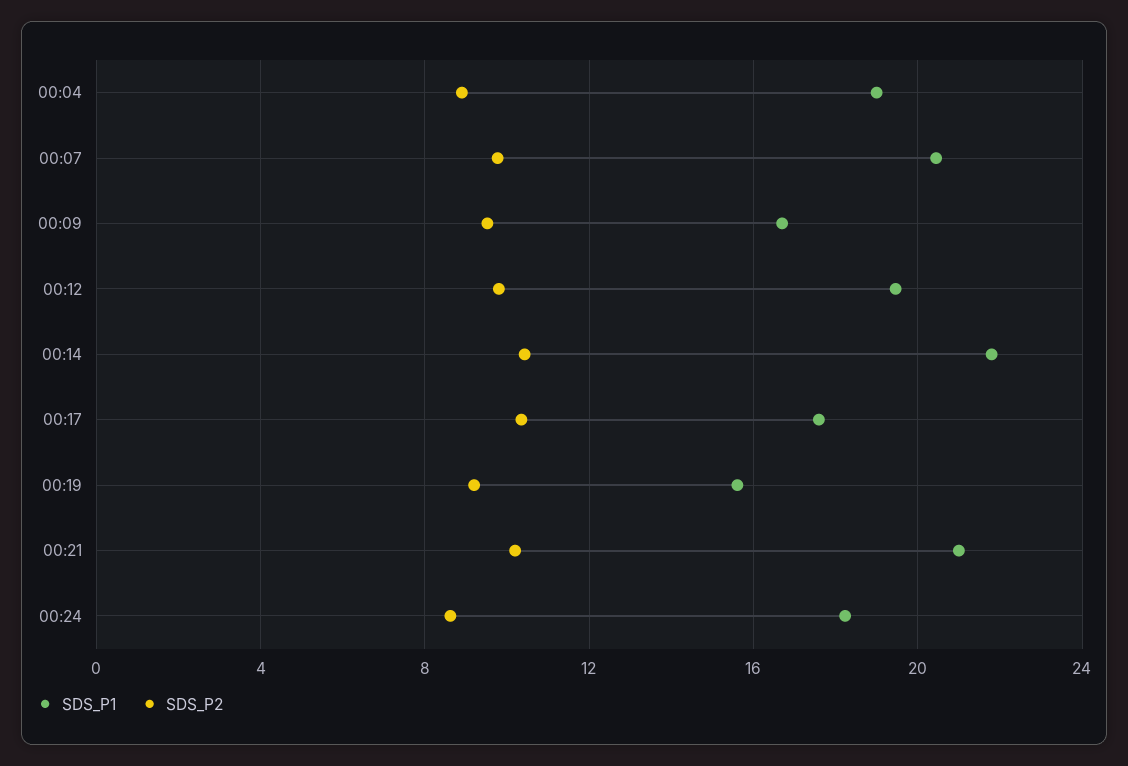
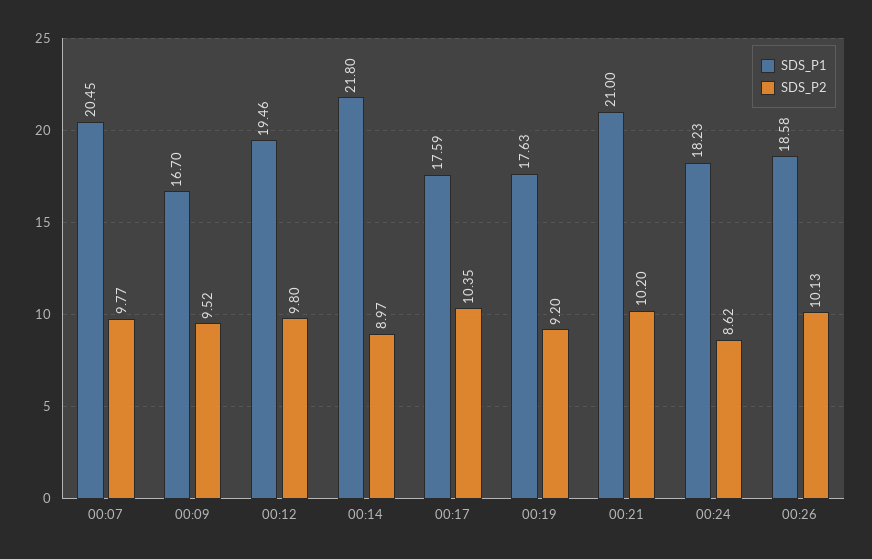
SDS_P1, 00:04: 19 -> none
SDS_P2, 00:04: 9 -> none
SDS_P2, 00:14: 10.5 -> 8.97
SDS_P1, 00:19: 15.5 -> 17.63
SDS_P1, 00:26: none -> 18.58
SDS_P2, 00:26: none -> 10.13

